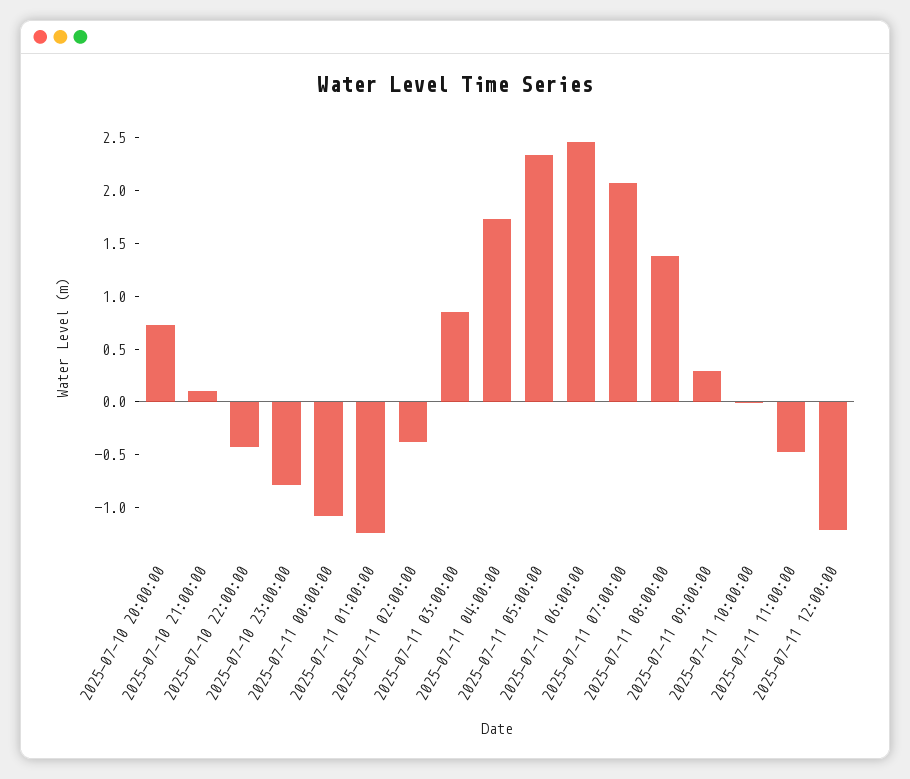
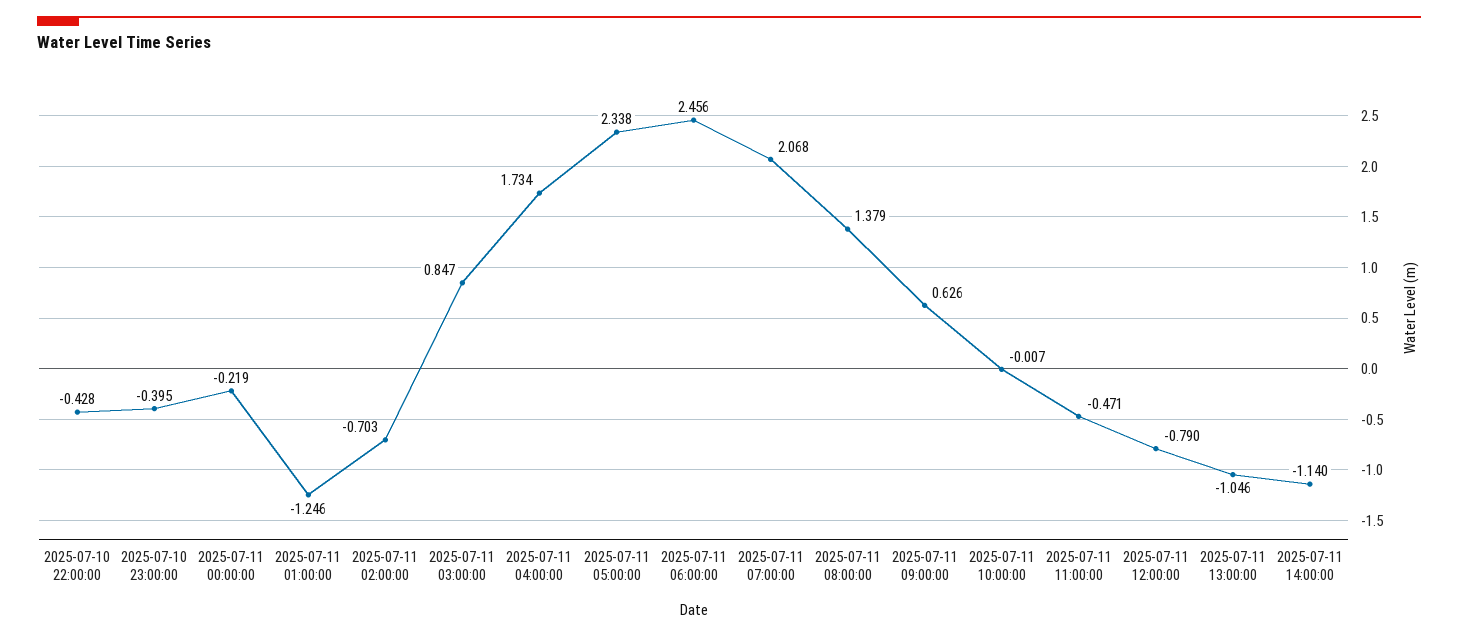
2025-07-10 20:00:00: 0.7 -> none
2025-07-10 21:00:00: 0.1 -> none
2025-07-10 23:00:00: -0.8 -> -0.395
2025-07-11 00:00:00: -1.1 -> -0.219
2025-07-11 02:00:00: -0.4 -> -0.703
2025-07-11 09:00:00: 0.3 -> 0.626
2025-07-11 12:00:00: -1.2 -> -0.79
2025-07-11 13:00:00: none -> -1.046
2025-07-11 14:00:00: none -> -1.14

